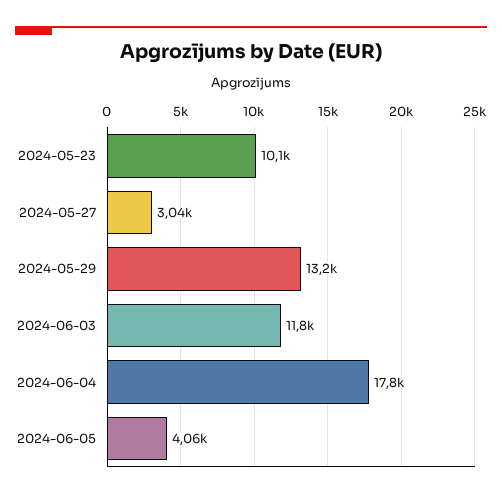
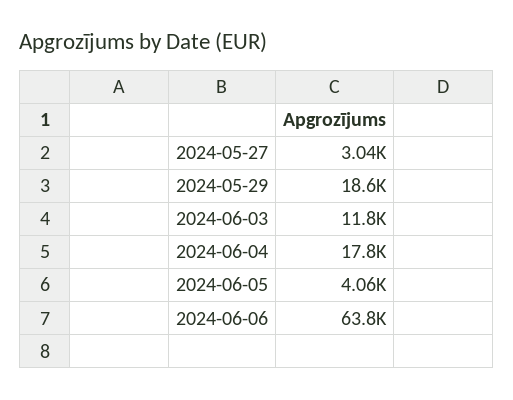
2024-05-23: 10100 -> none
2024-05-29: 13200 -> 18600
2024-06-06: none -> 63800

